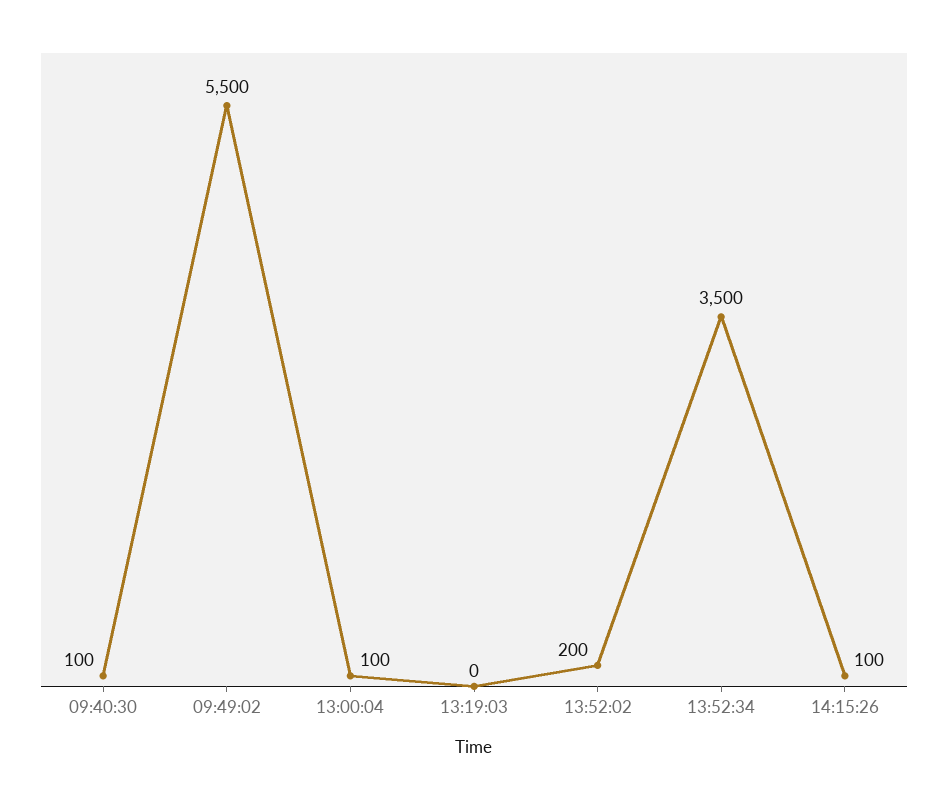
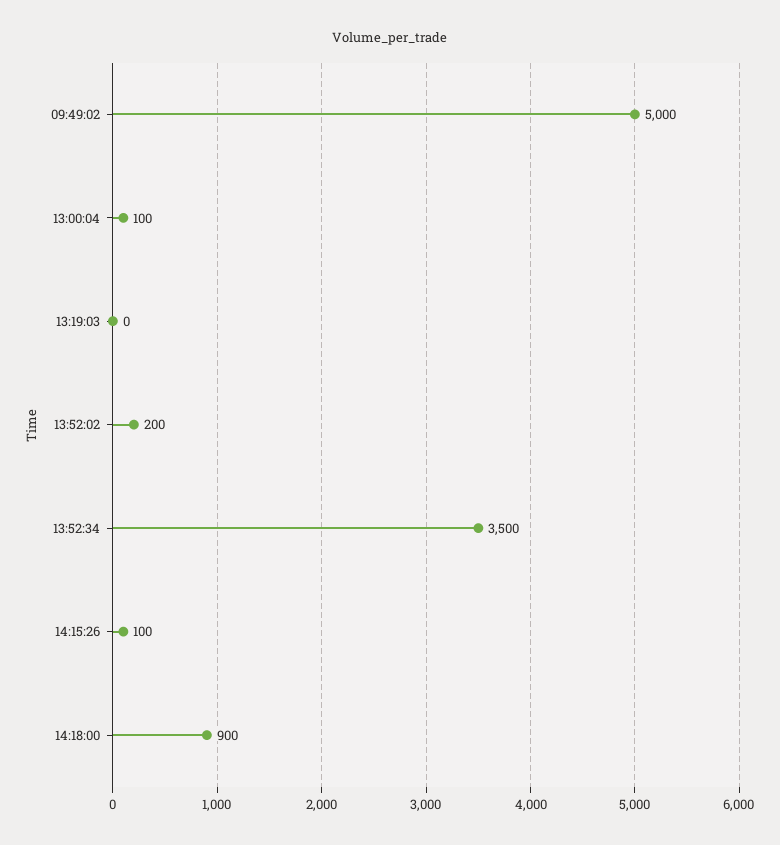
09:40:30: 100 -> none
09:49:02: 5500 -> 5000
14:18:00: none -> 900

